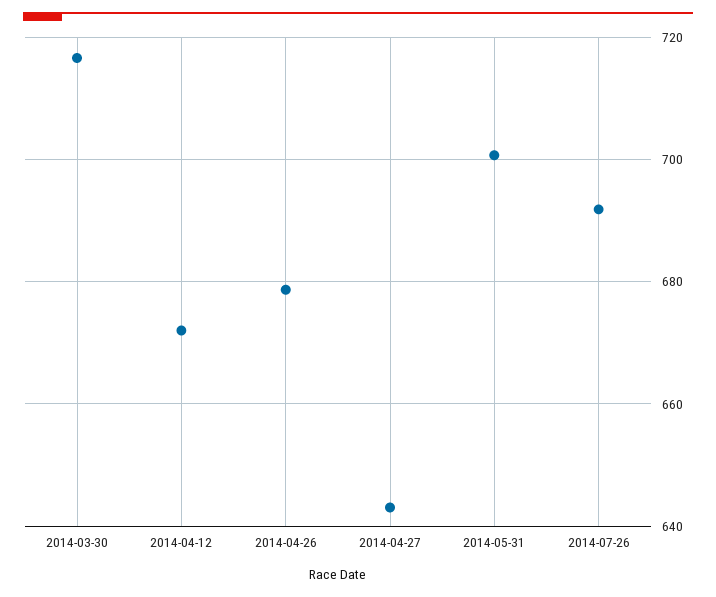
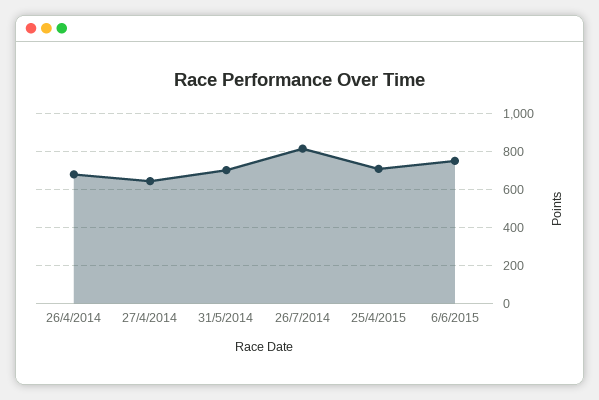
2014-03-30: 716 -> none
2014-04-12: 672 -> none
2014-07-26: 692 -> 800
25/4/2015: none -> 700
6/6/2015: none -> 750

